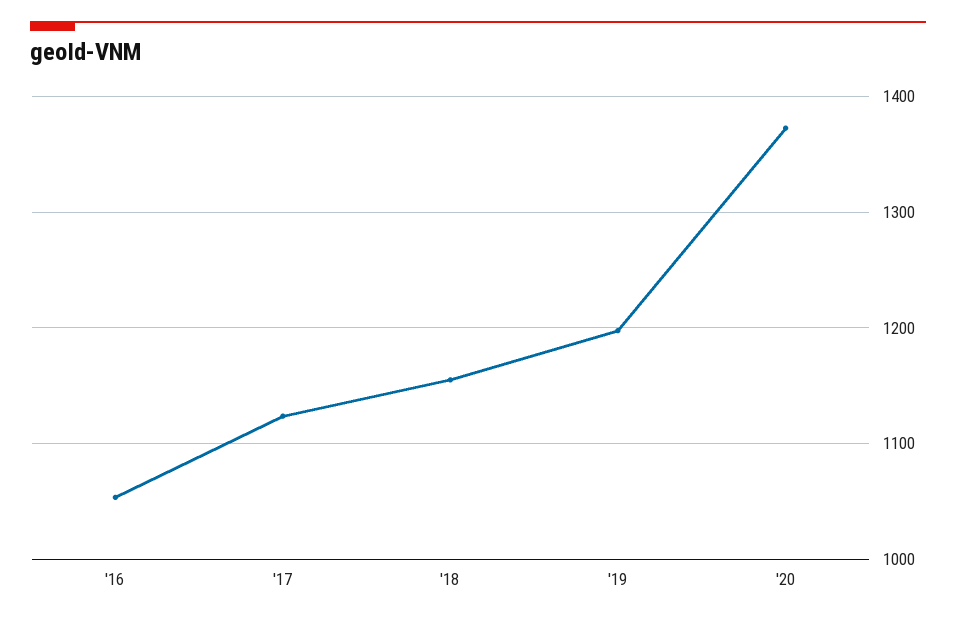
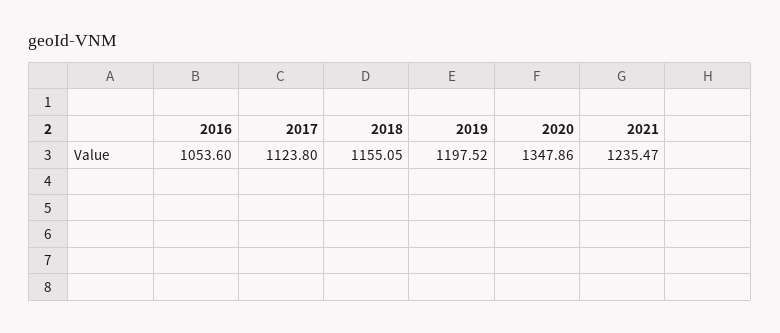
'20: 1370 -> 1347.86
2021: none -> 1235.47

